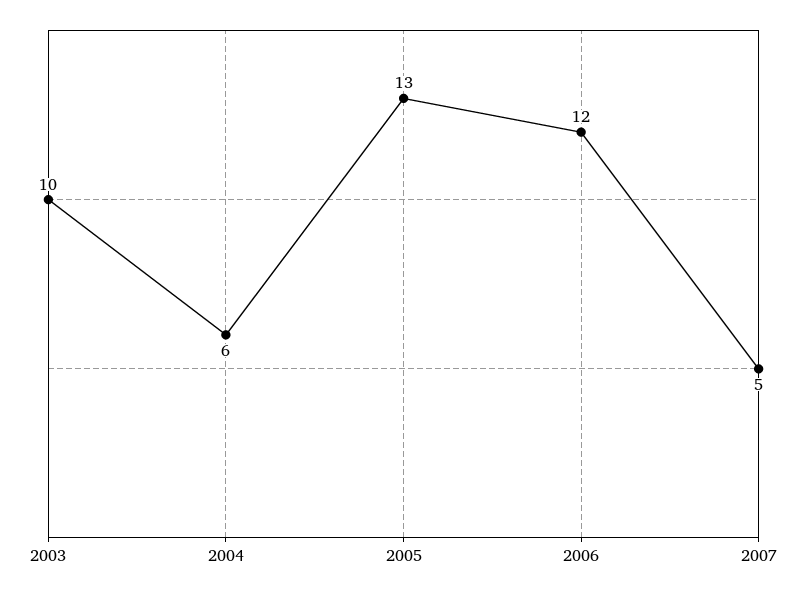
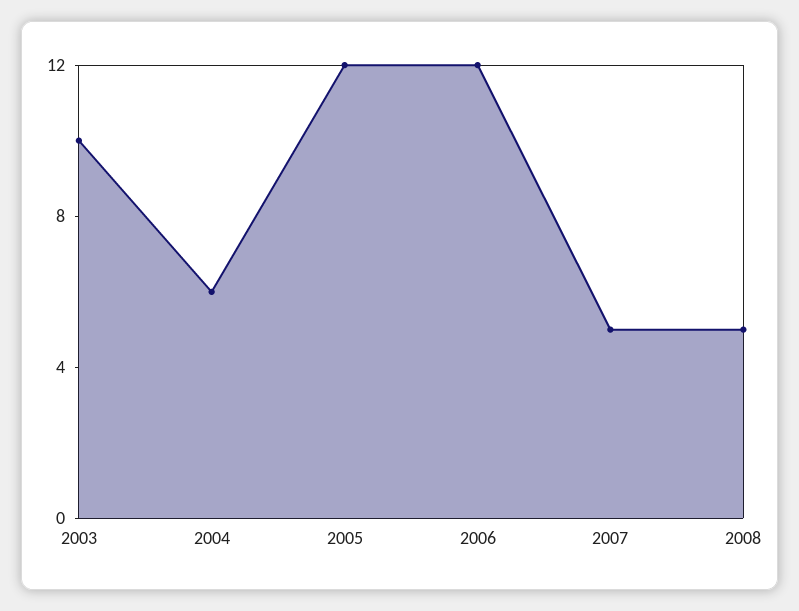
2005: 13 -> 12
2008: none -> 5

